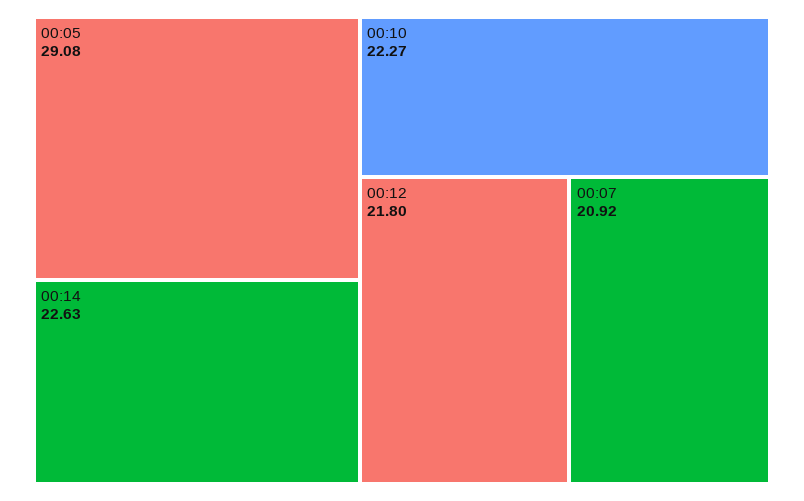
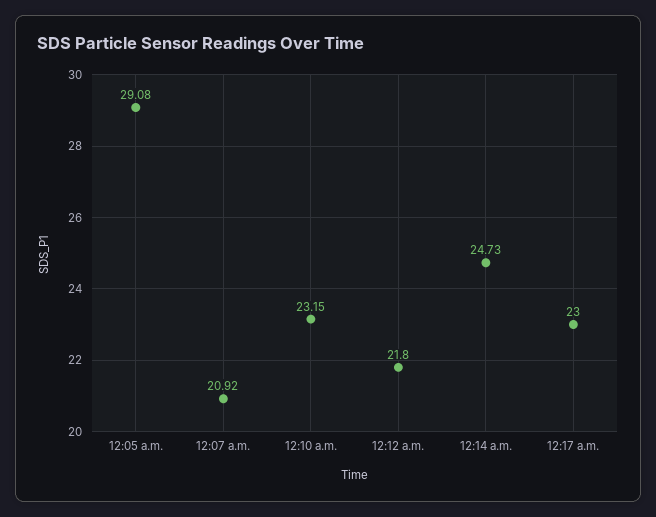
00:14: 22.63 -> 24.73
00:10: 22.27 -> 23.15
12:17 a.m.: none -> 23

